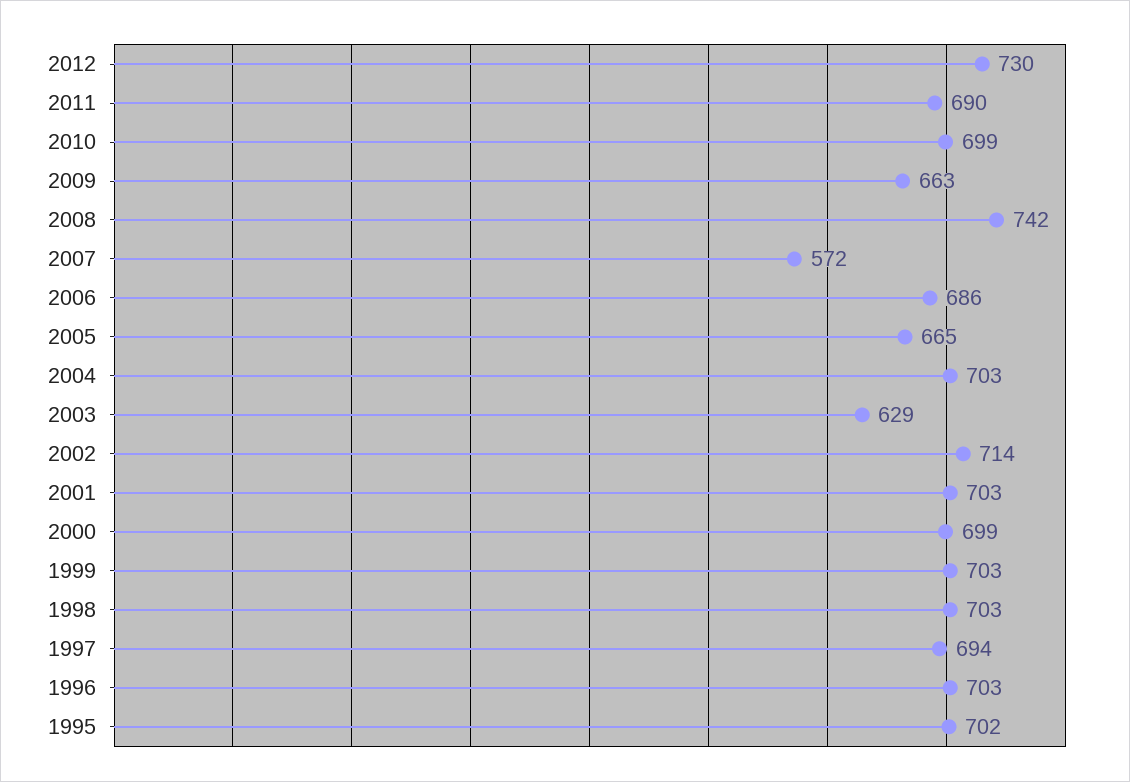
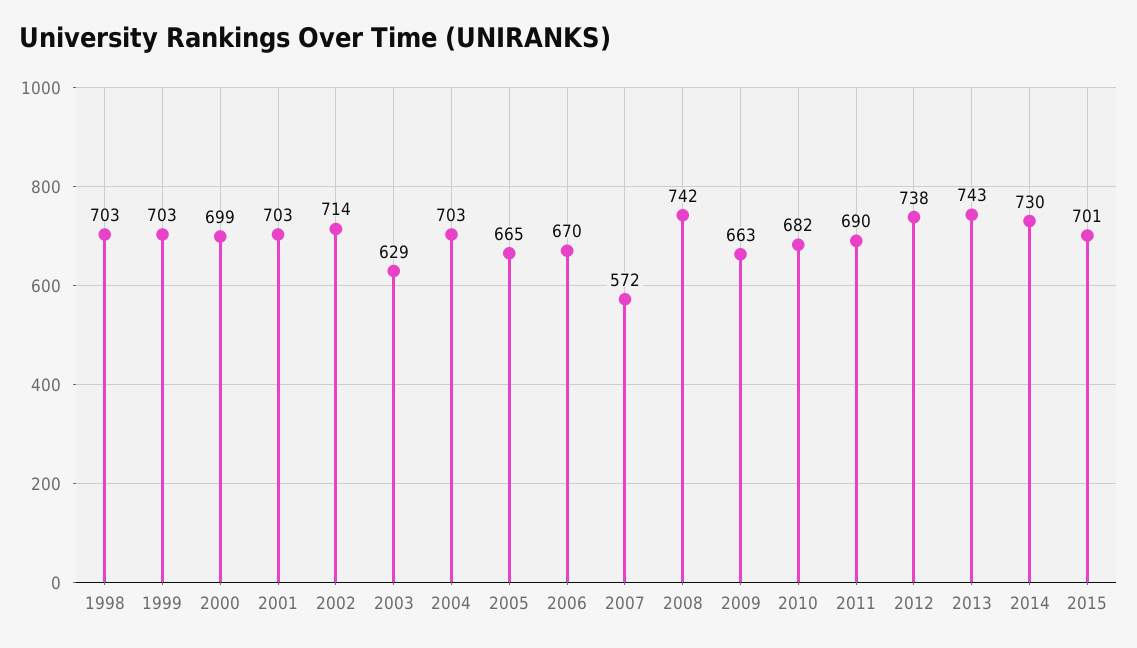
2012: 730 -> 738
2010: 699 -> 682
2006: 686 -> 670
1997: 694 -> none
1996: 703 -> none
1995: 702 -> none
2013: none -> 743
2014: none -> 730
2015: none -> 701

